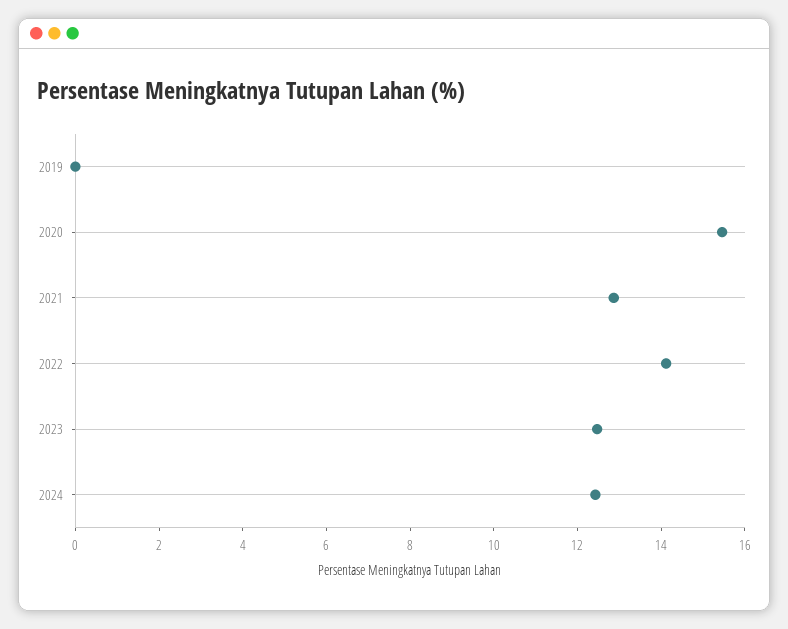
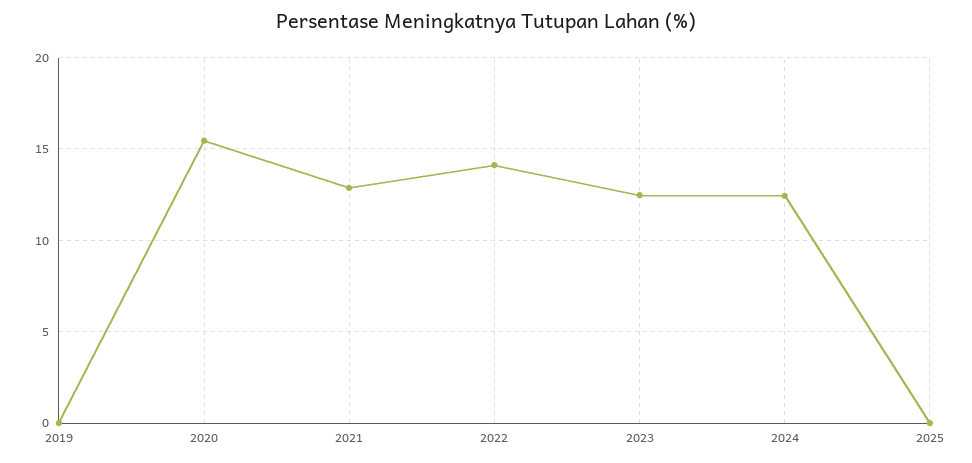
2025: none -> 0

